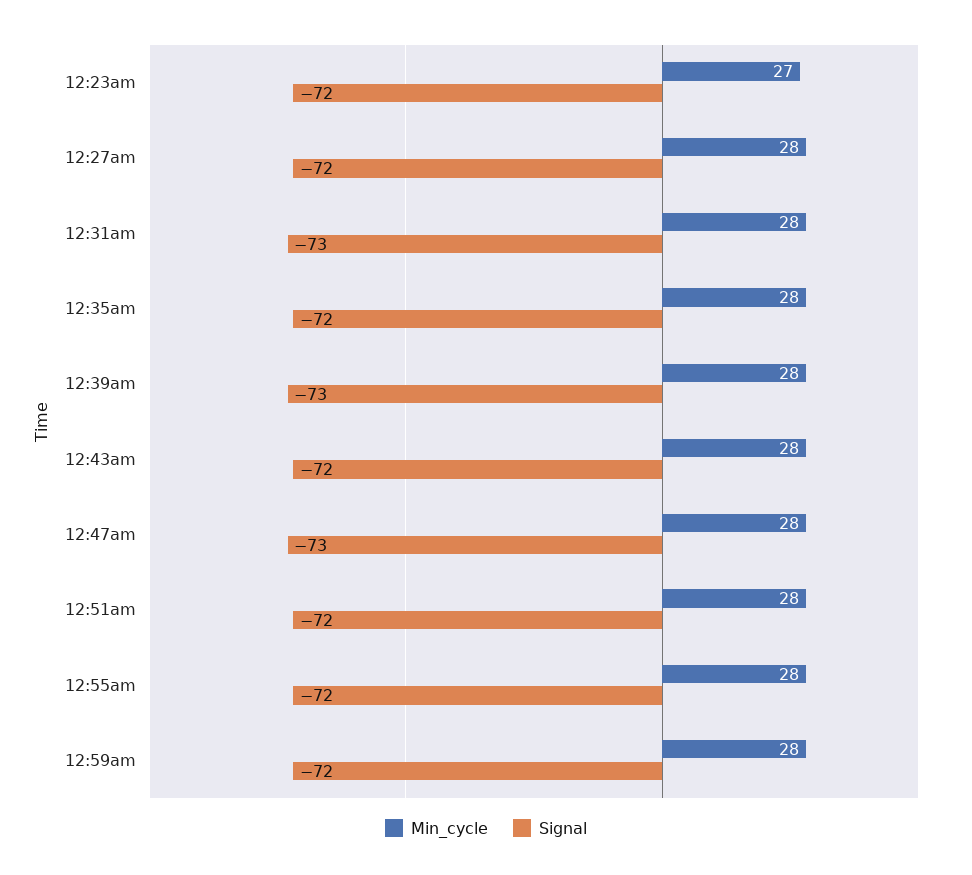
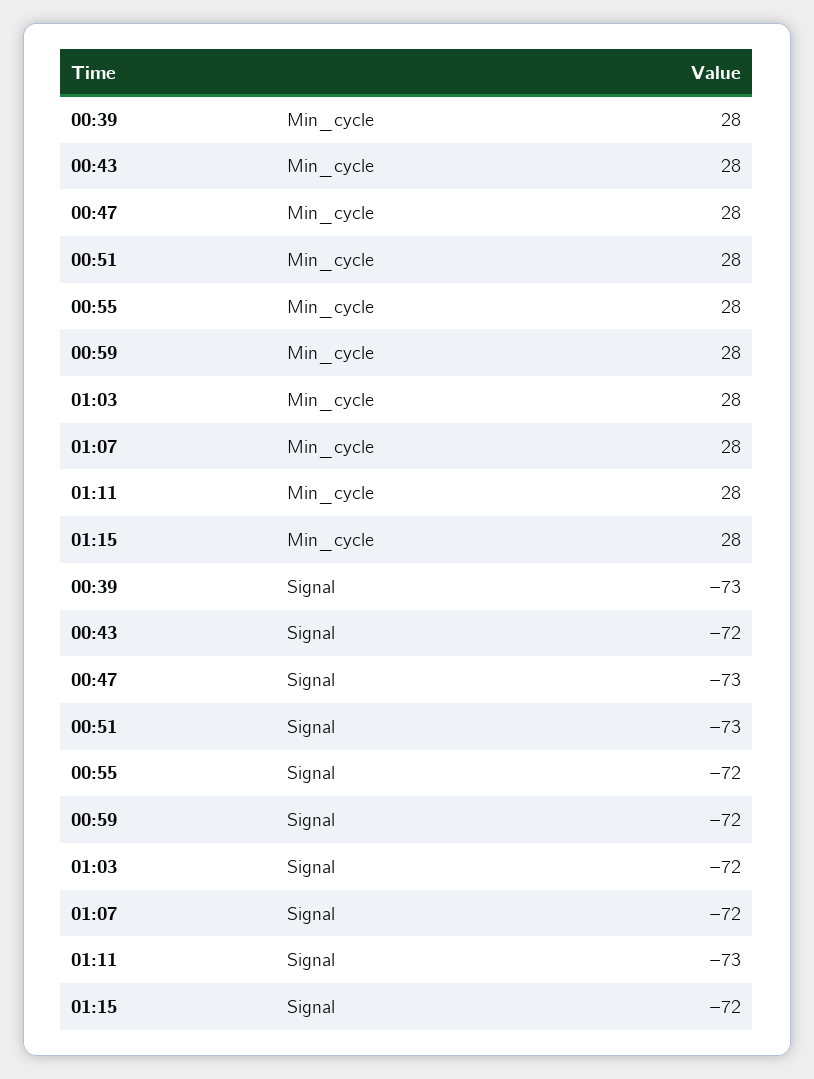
Min_cycle, 12:23am: 27 -> none
Signal, 12:23am: -72 -> none
Min_cycle, 12:27am: 28 -> none
Signal, 12:27am: -72 -> none
Min_cycle, 12:31am: 28 -> none
Signal, 12:31am: -73 -> none
Min_cycle, 12:35am: 28 -> none
Signal, 12:35am: -72 -> none
Signal, 12:51am: -72 -> -73
Min_cycle, 01:03: none -> 28
Min_cycle, 01:07: none -> 28
Min_cycle, 01:11: none -> 28
Min_cycle, 01:15: none -> 28
Signal, 01:03: none -> -72
Signal, 01:07: none -> -72
Signal, 01:11: none -> -73
Signal, 01:15: none -> -72

